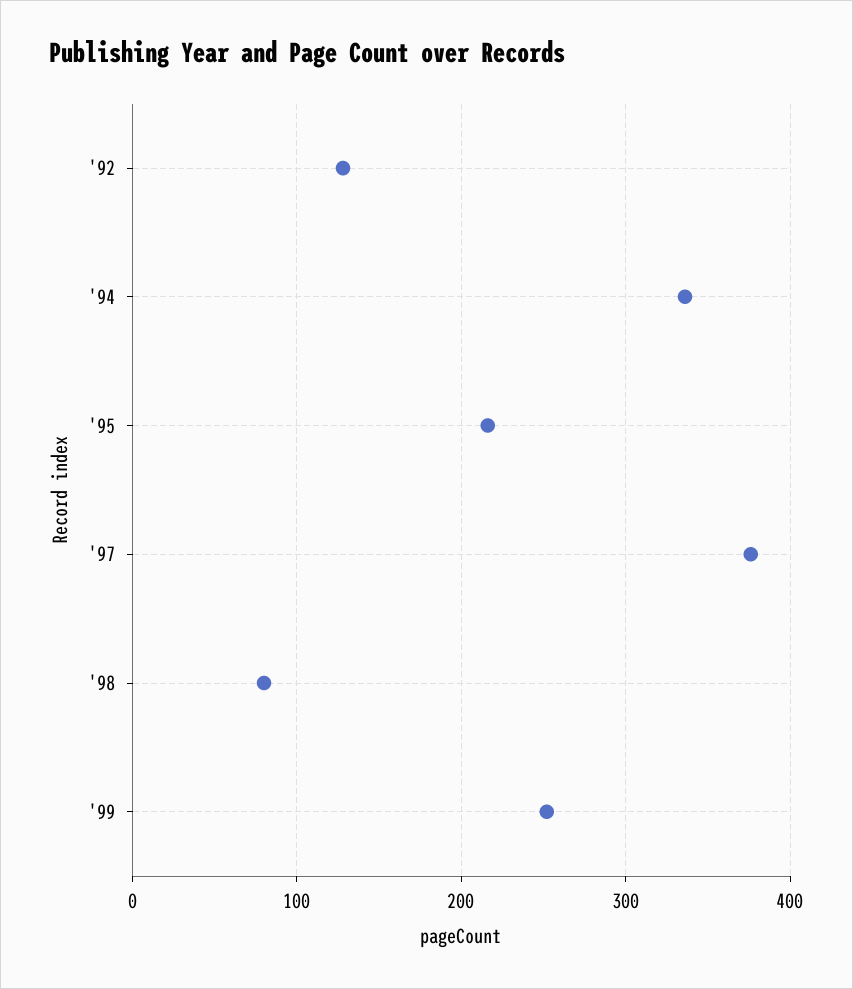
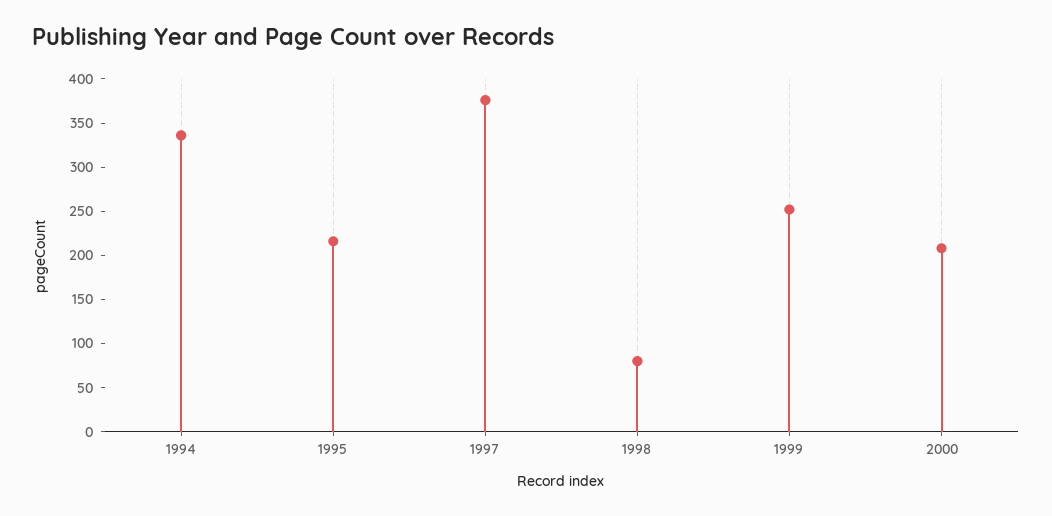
'92: 130 -> none
2000: none -> 210

